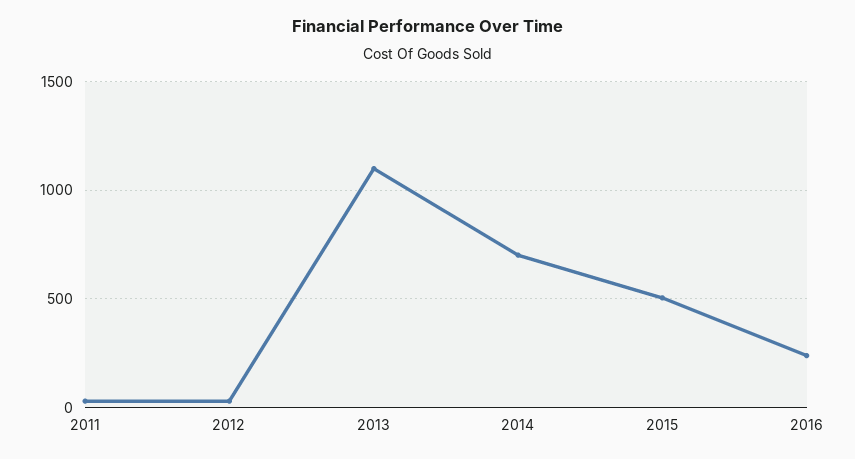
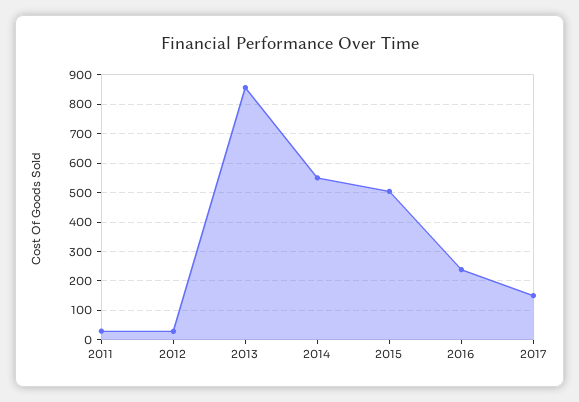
2013: 1100 -> 850
2014: 700 -> 550
2017: none -> 150

